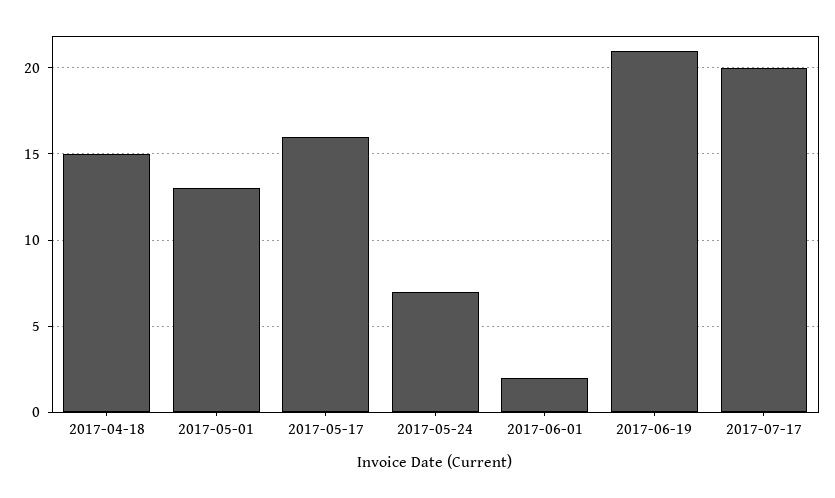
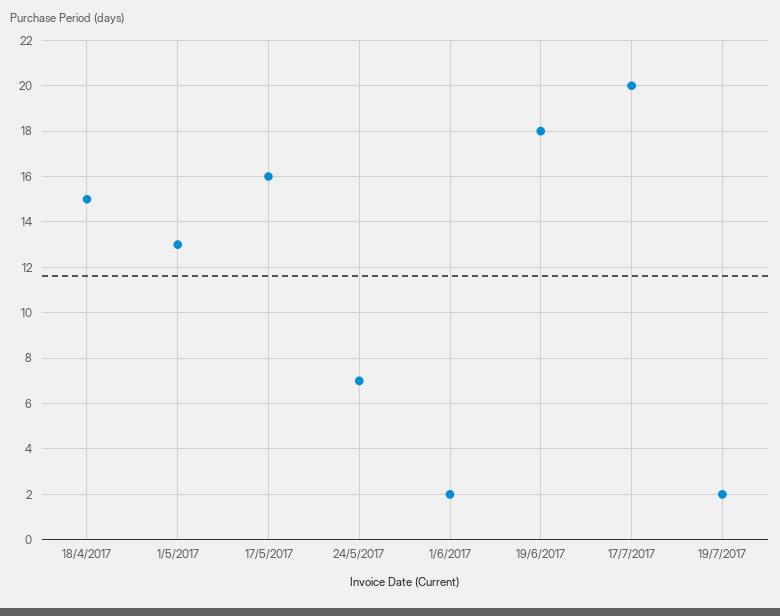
2017-06-19: 21 -> 18
19/7/2017: none -> 2

